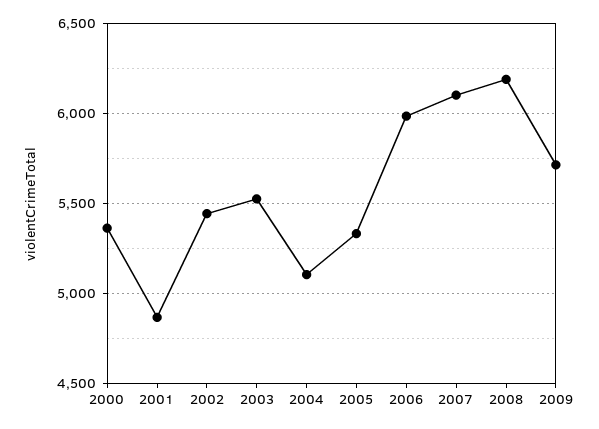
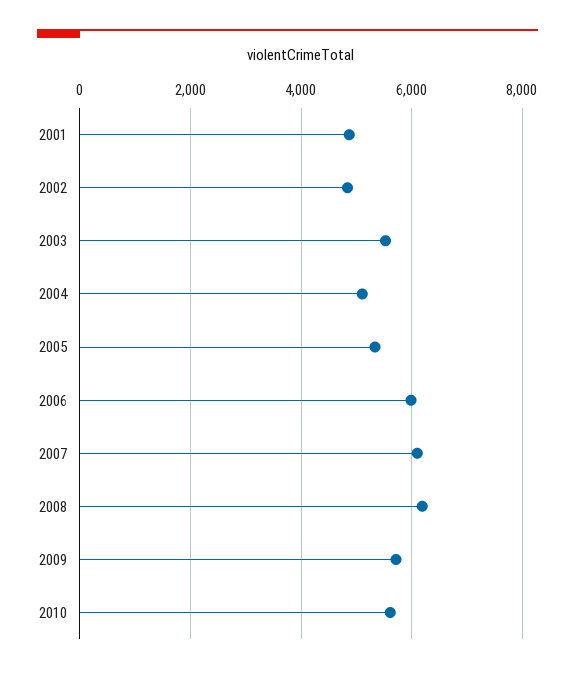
2000: 5350 -> none
2002: 5450 -> 4800
2010: none -> 5600

